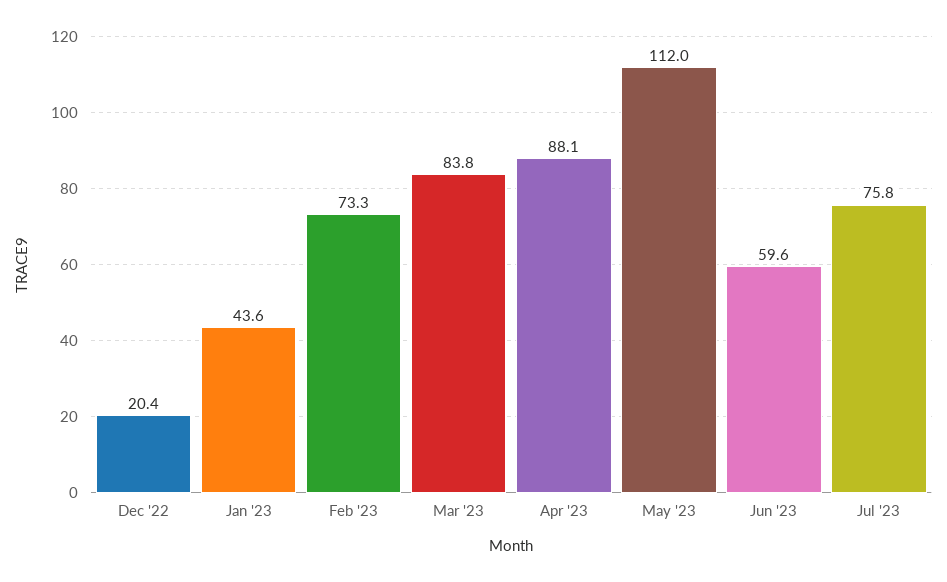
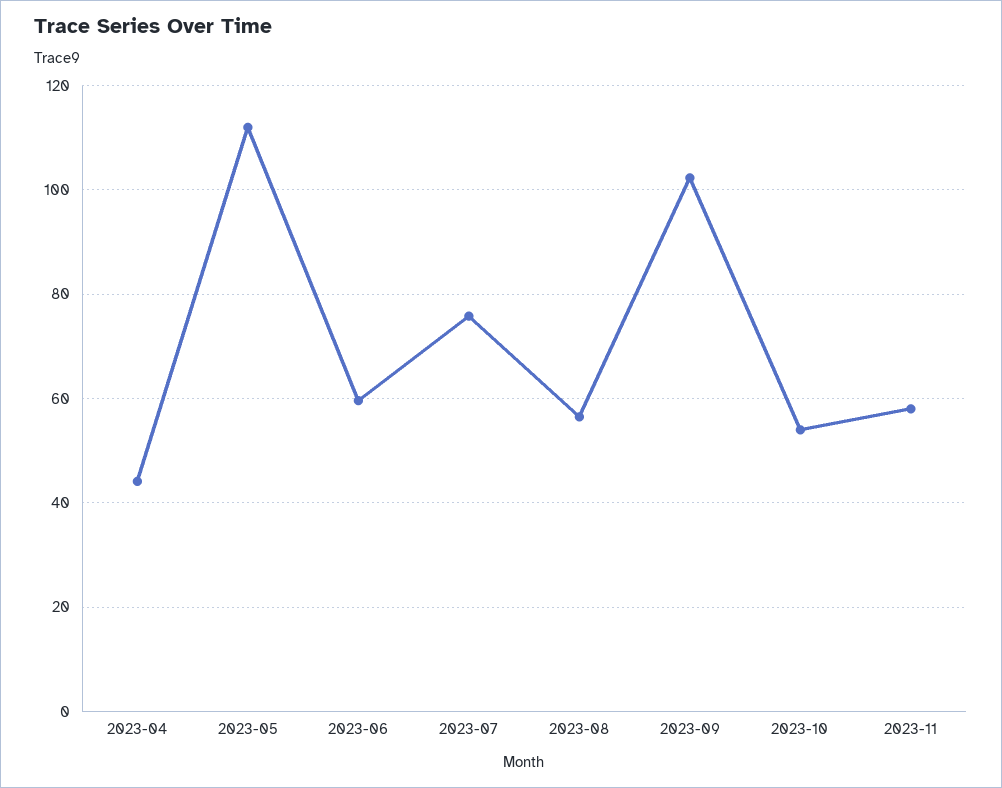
Dec '22: 20.4 -> none
Jan '23: 43.6 -> none
Feb '23: 73.3 -> none
Mar '23: 83.8 -> none
Apr '23: 88.1 -> 44
2023-08: none -> 56
2023-09: none -> 102
2023-10: none -> 54
2023-11: none -> 58

